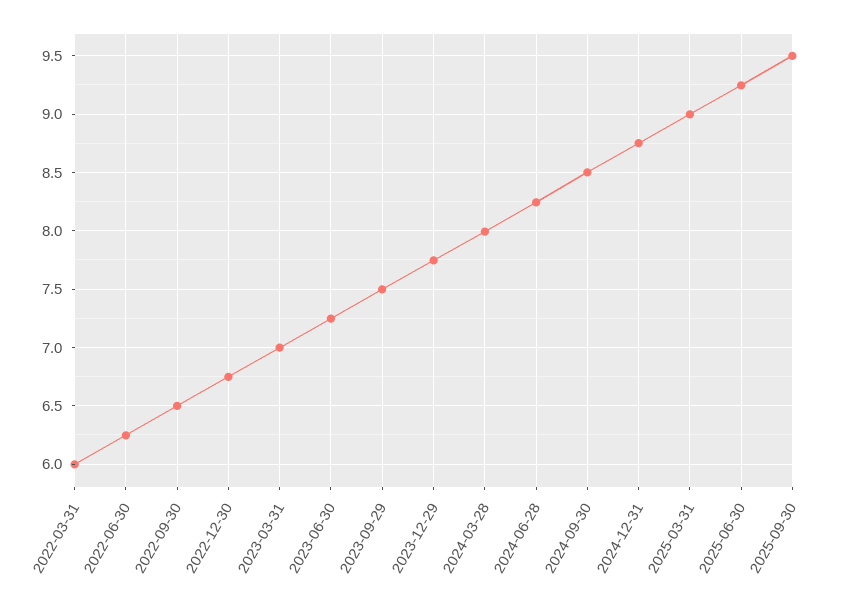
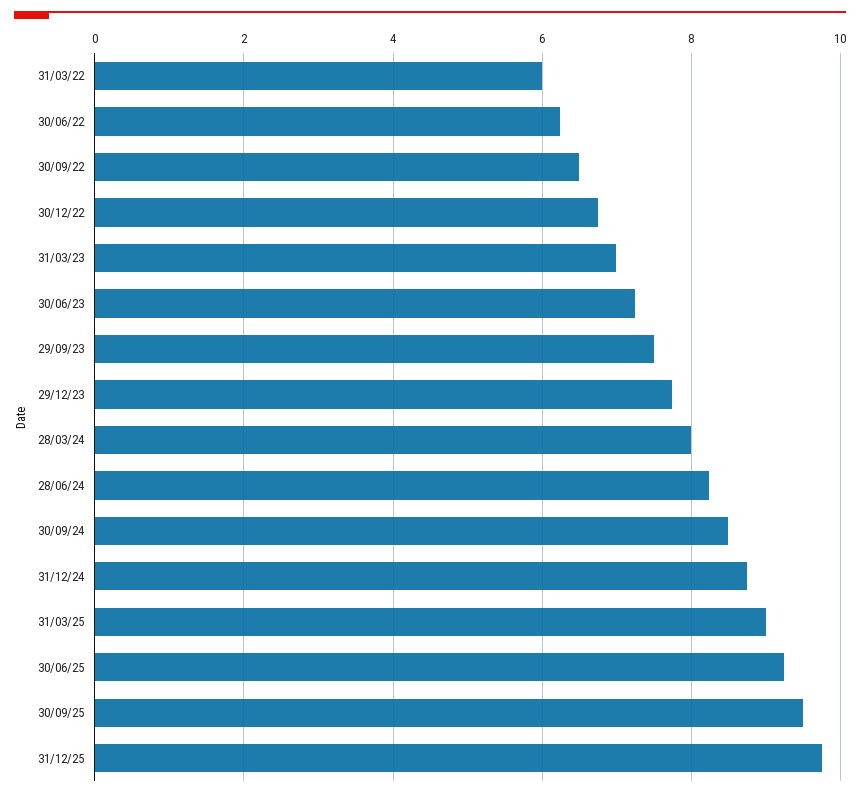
31/12/25: none -> 9.8

